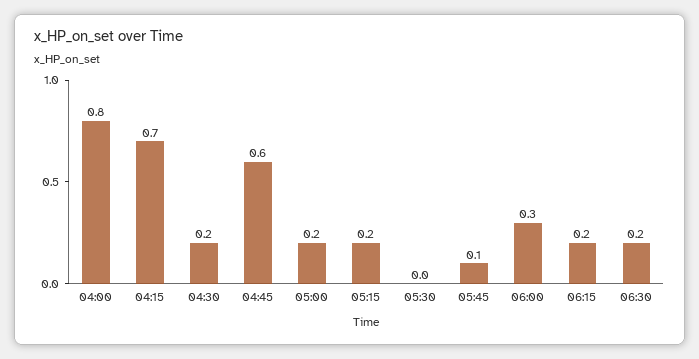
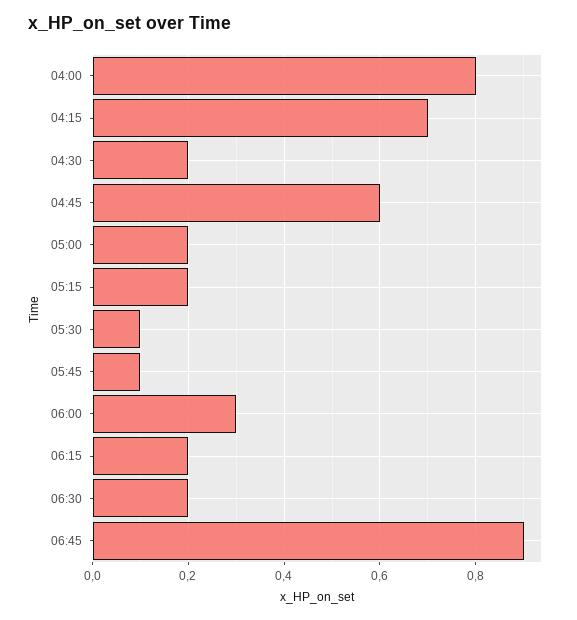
05:30: 0 -> 0.1
06:45: none -> 0.9

